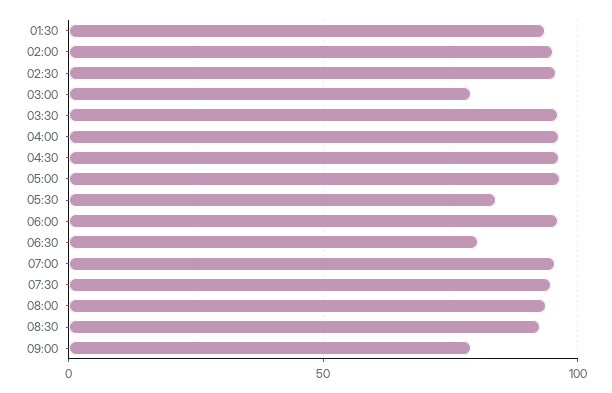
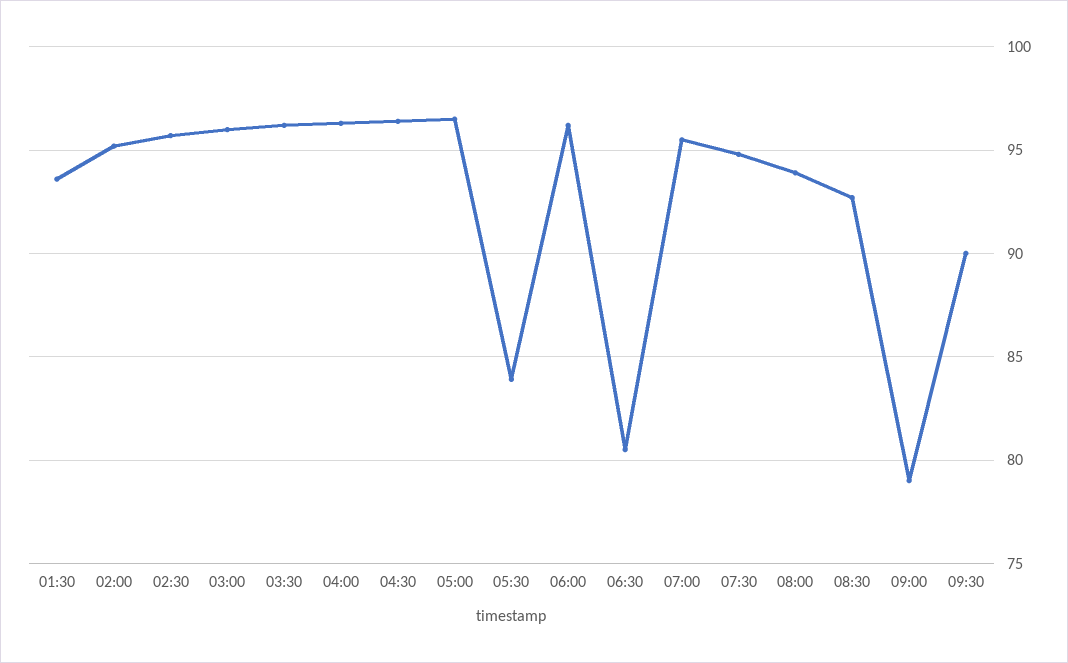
03:00: 80 -> 96
09:30: none -> 90

